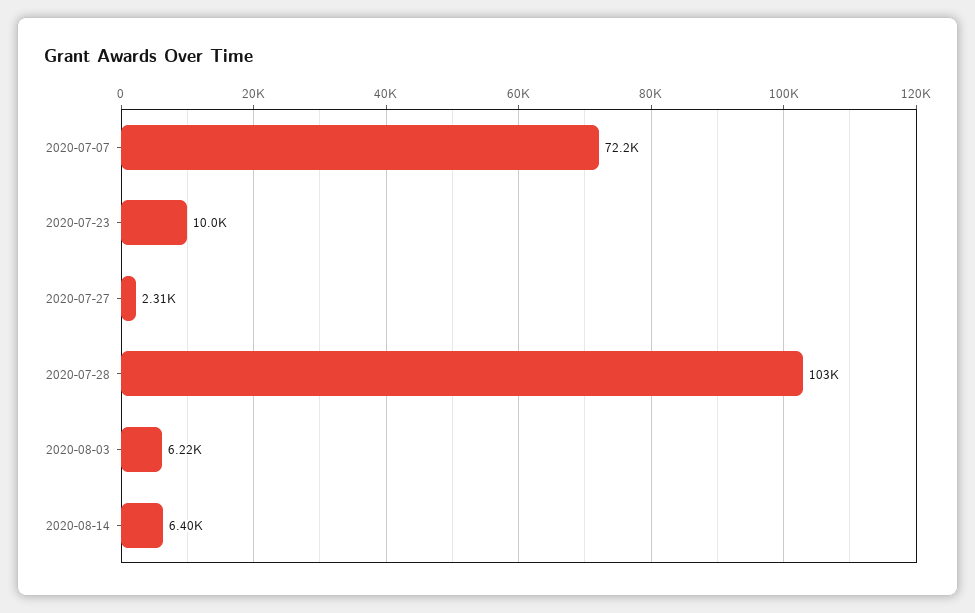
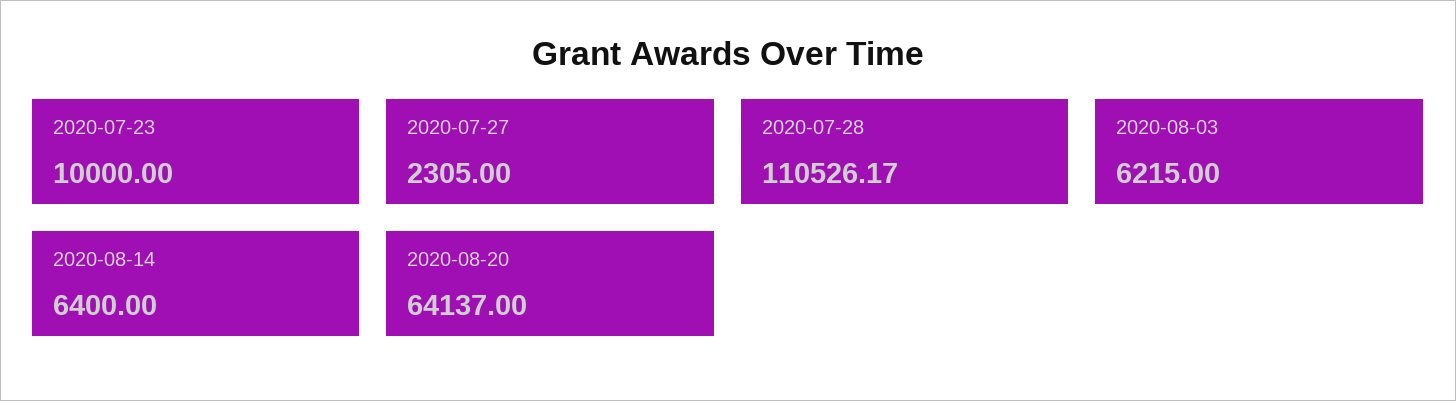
2020-07-07: 72200 -> none
2020-07-28: 103000 -> 110526.17
2020-08-20: none -> 64137

